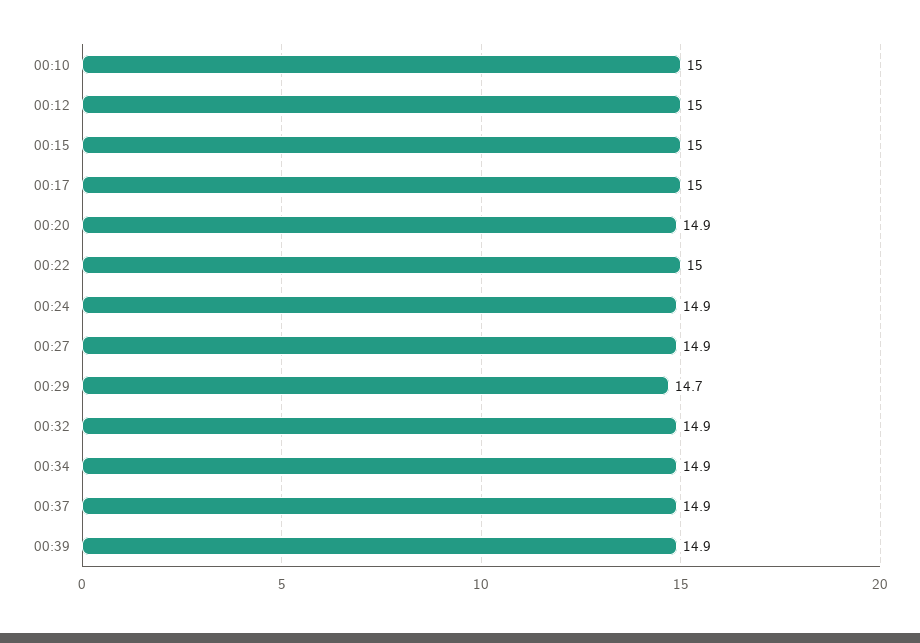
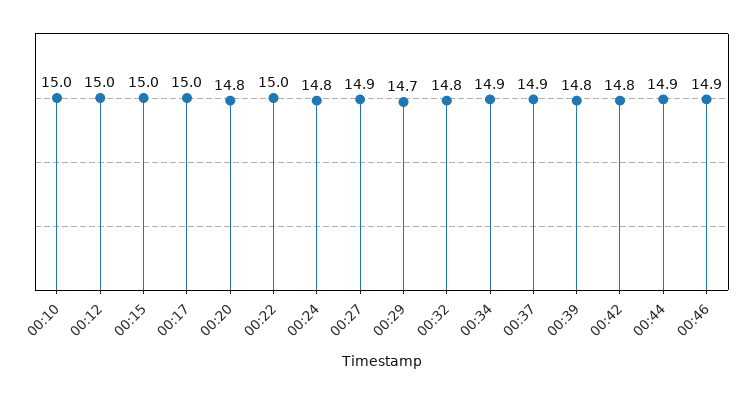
00:20: 14.9 -> 14.8
00:24: 14.9 -> 14.8
00:32: 14.9 -> 14.8
00:39: 14.9 -> 14.8
00:42: none -> 14.8
00:44: none -> 14.9
00:46: none -> 14.9

